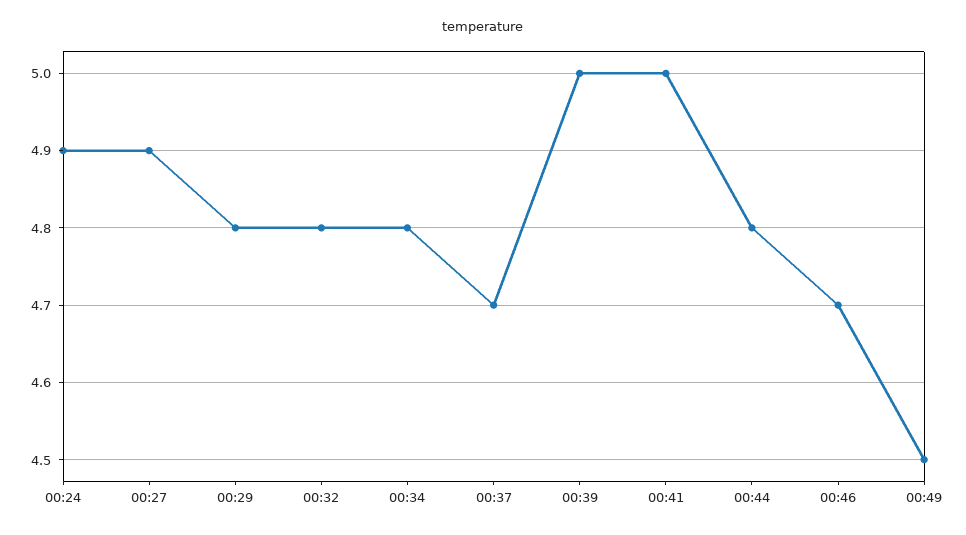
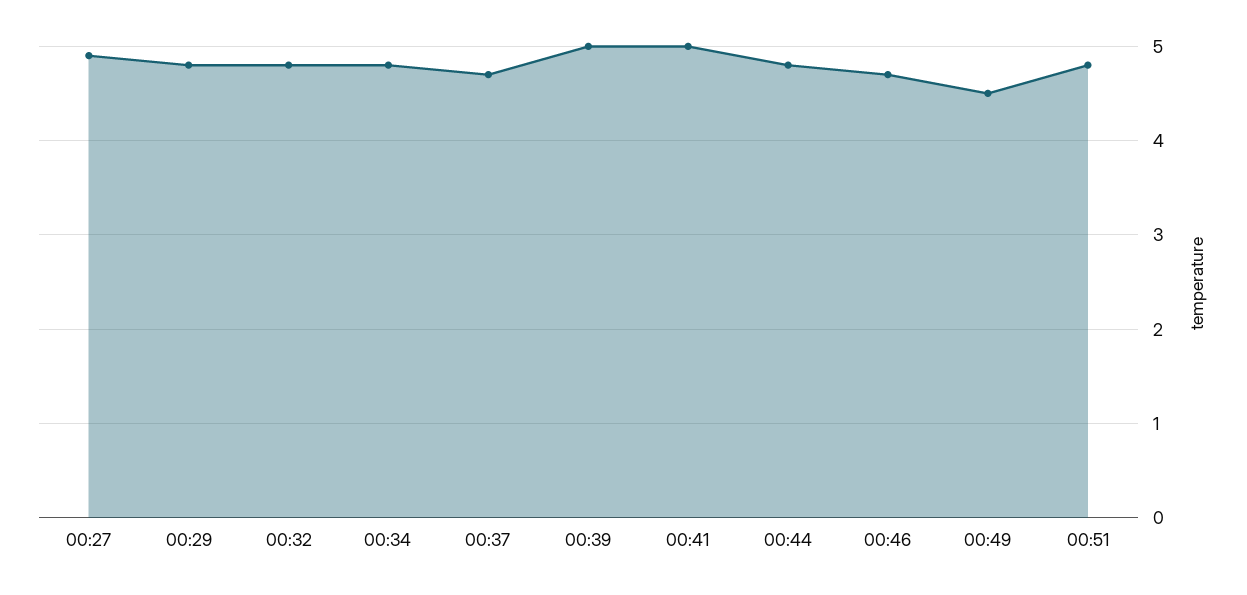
00:24: 4.9 -> none
00:51: none -> 4.8

